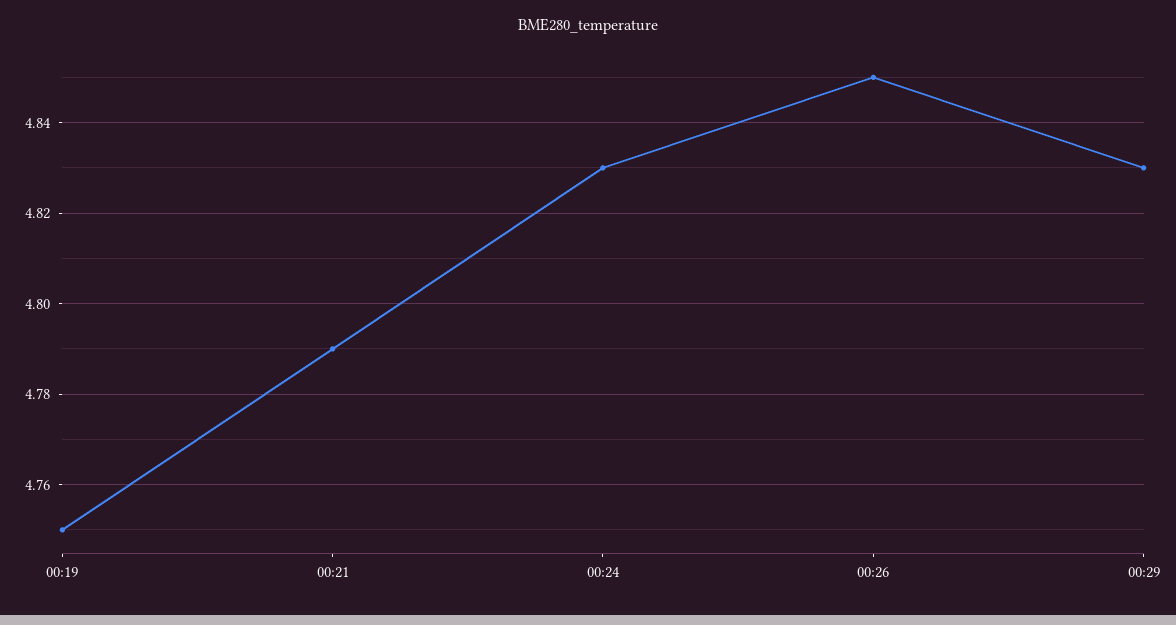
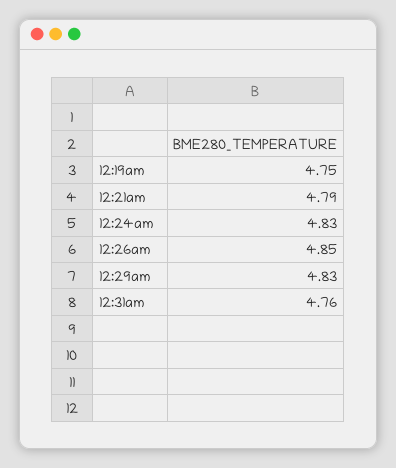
12:31am: none -> 4.76

